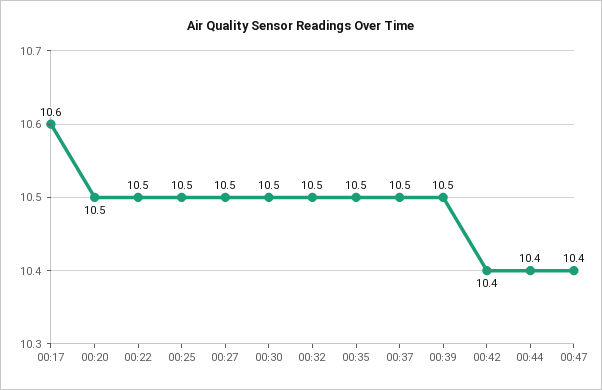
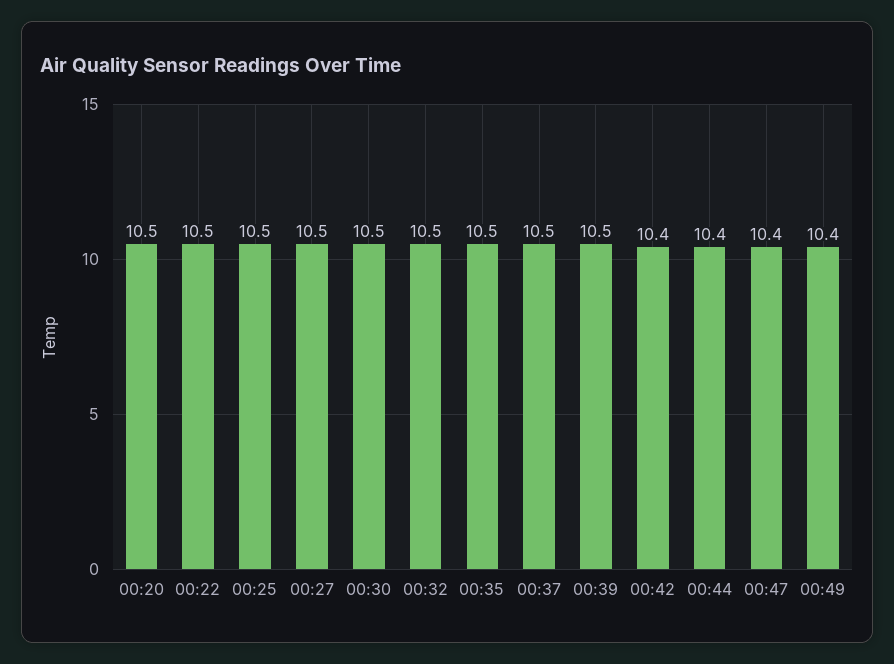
00:17: 10.6 -> none
00:49: none -> 10.4

